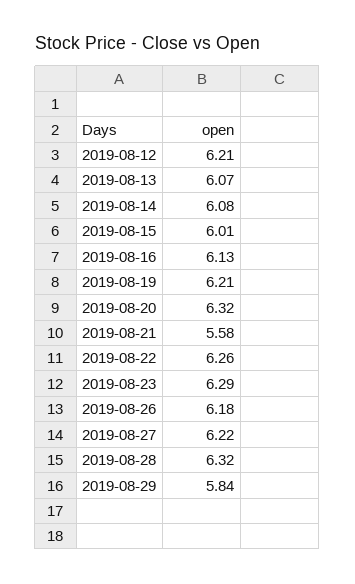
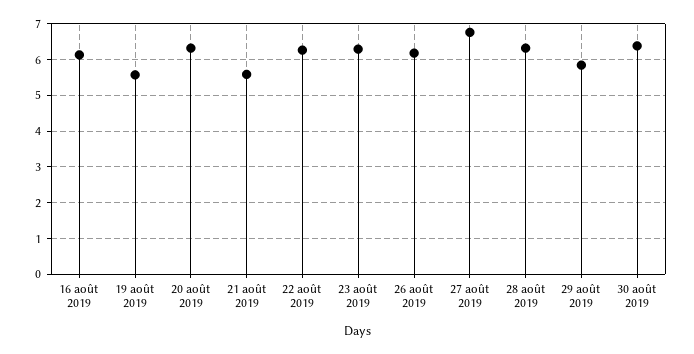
2019-08-12: 6.21 -> none
2019-08-13: 6.07 -> none
2019-08-14: 6.08 -> none
2019-08-15: 6.01 -> none
2019-08-19: 6.21 -> 5.6
2019-08-27: 6.22 -> 6.8
30 août 2019: none -> 6.4

